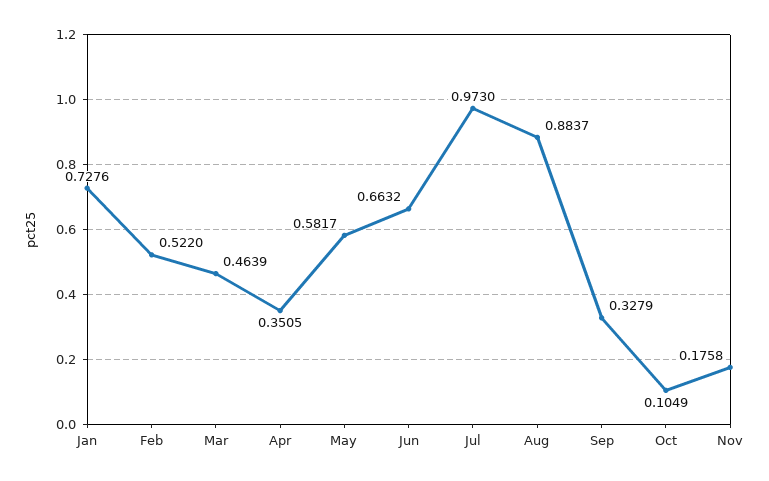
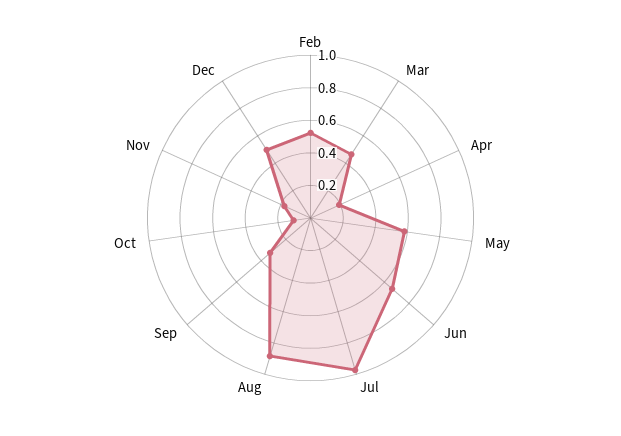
Jan: 0.7276 -> none
Apr: 0.3505 -> 0.2
Dec: none -> 0.5

